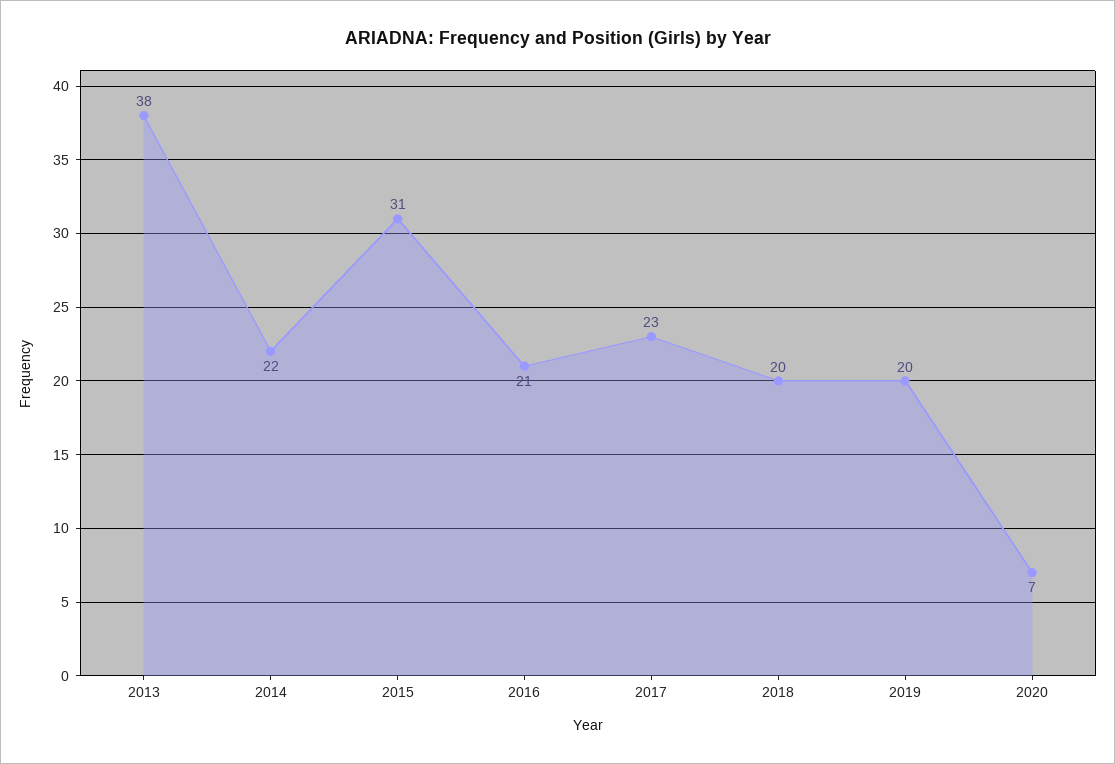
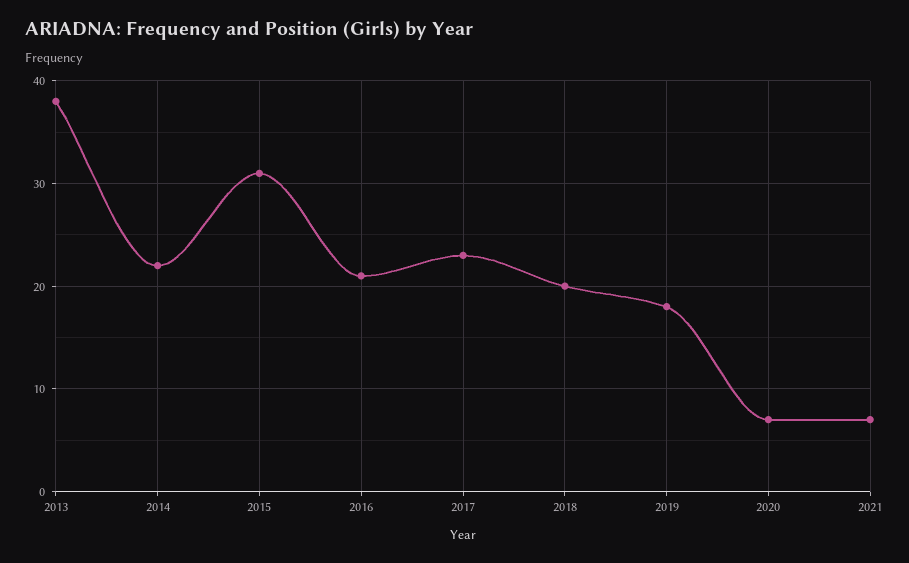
2019: 20 -> 18
2021: none -> 7

